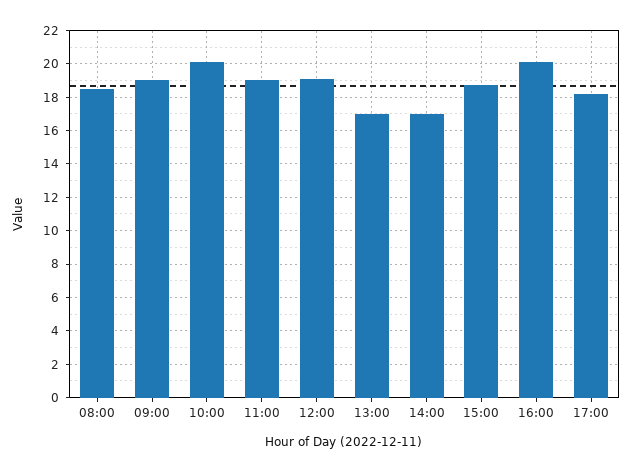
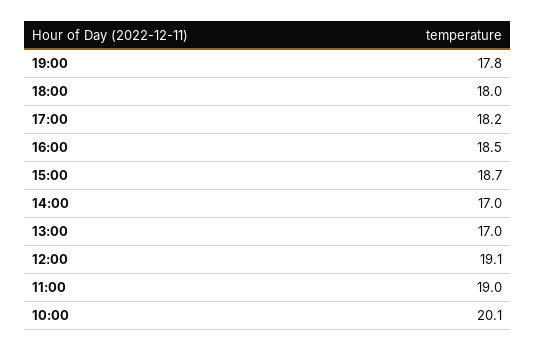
08:00: 18.5 -> none
09:00: 19 -> none
16:00: 20 -> 18.5
19:00: none -> 17.8
18:00: none -> 18

